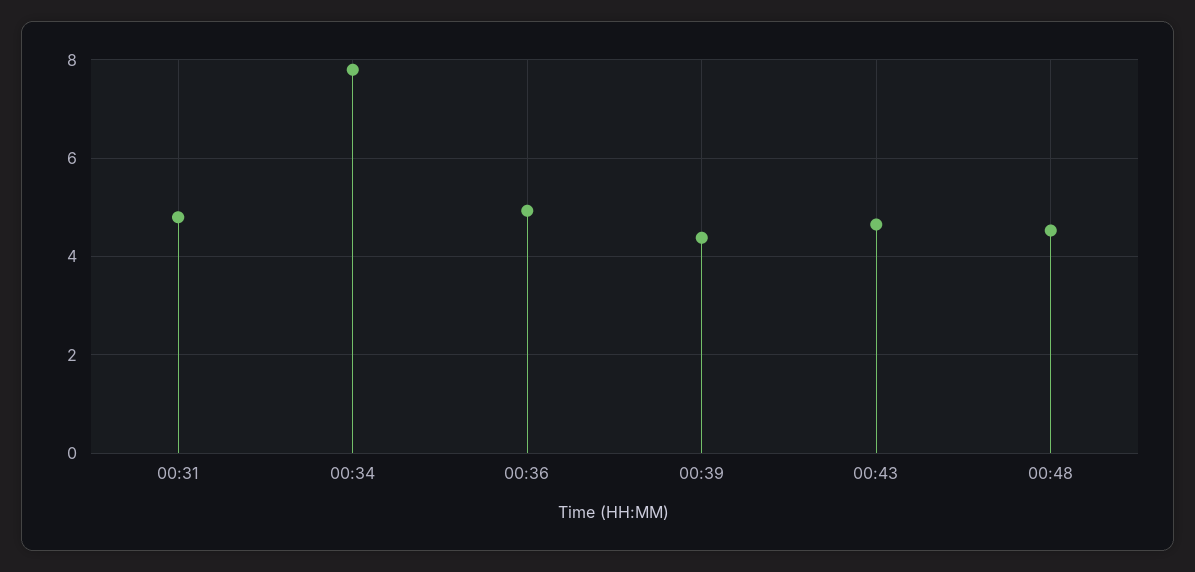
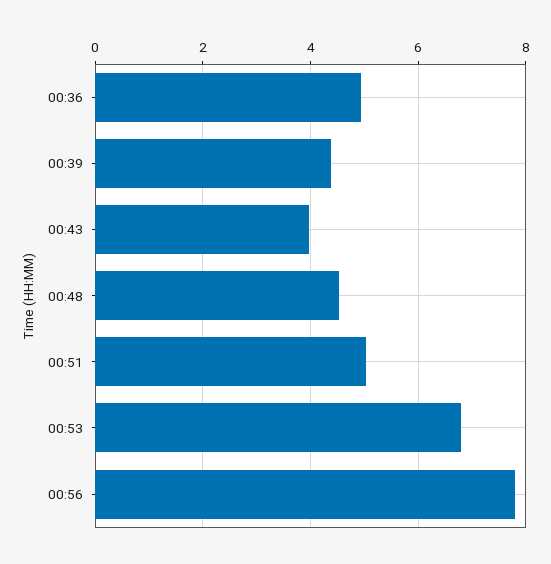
00:31: 4.8 -> none
00:34: 7.8 -> none
00:43: 4.6 -> 4
00:51: none -> 5
00:53: none -> 6.8
00:56: none -> 7.8

